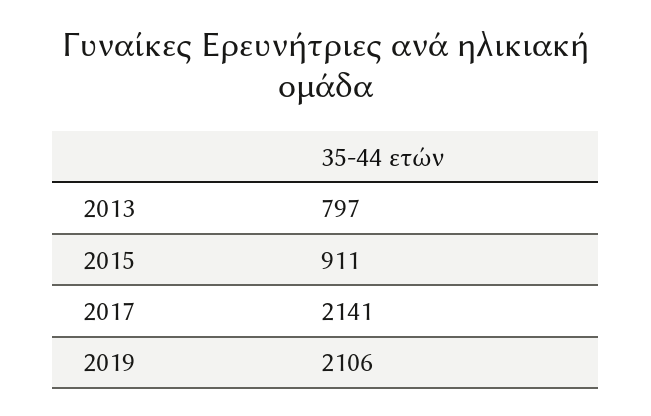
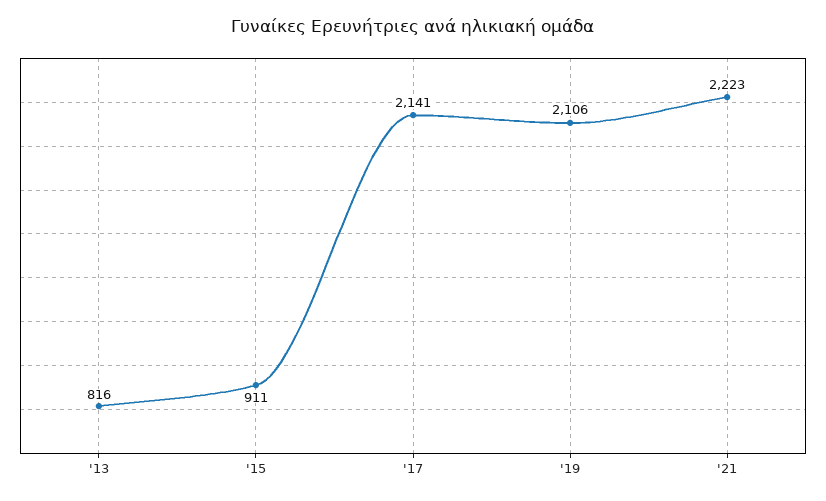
2013: 797 -> 816
'21: none -> 2223

